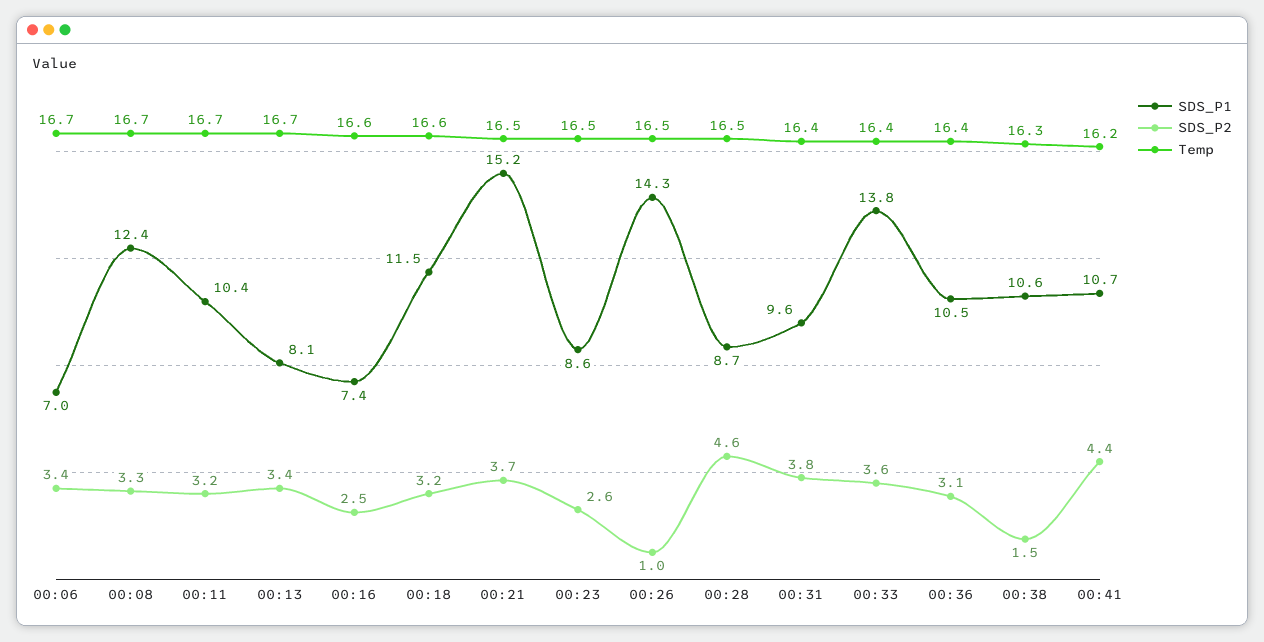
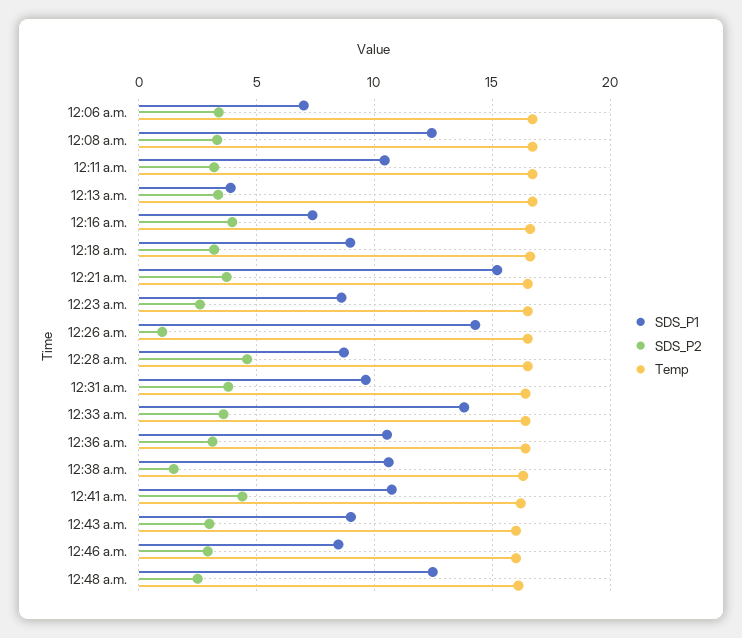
SDS_P1, 00:13: 8.1 -> 4
SDS_P2, 00:16: 2.5 -> 4
SDS_P1, 00:18: 11.5 -> 9
SDS_P1, 12:43 a.m.: none -> 9
SDS_P2, 12:43 a.m.: none -> 3
Temp, 12:43 a.m.: none -> 16
SDS_P1, 12:46 a.m.: none -> 8.5
SDS_P2, 12:46 a.m.: none -> 3
Temp, 12:46 a.m.: none -> 16
SDS_P1, 12:48 a.m.: none -> 12.5
SDS_P2, 12:48 a.m.: none -> 2.5
Temp, 12:48 a.m.: none -> 16

